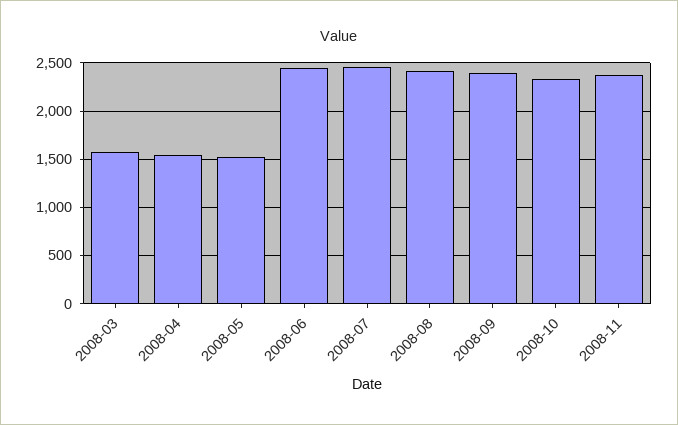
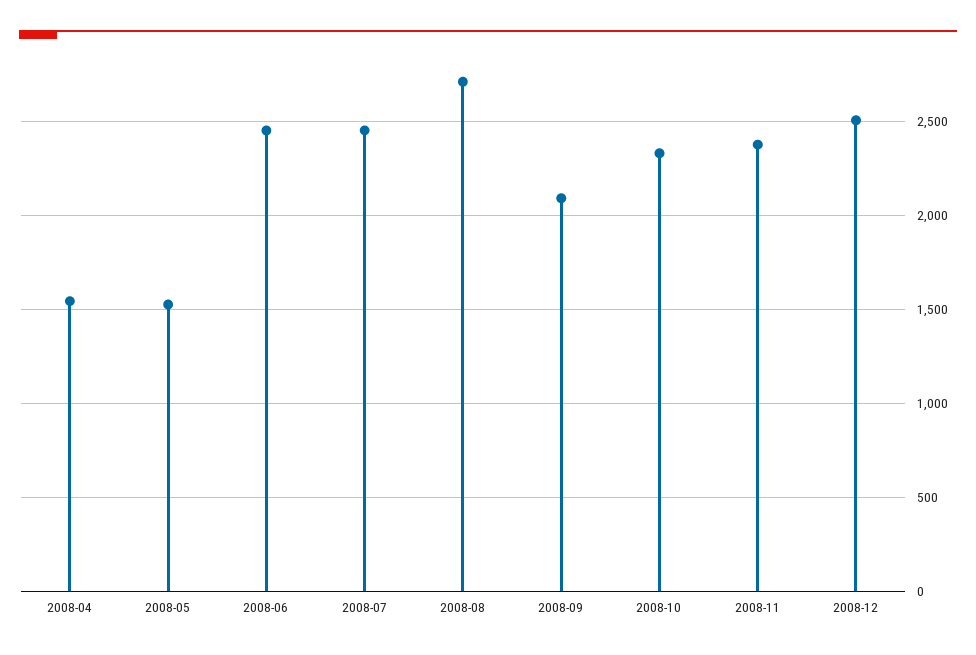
2008-03: 1600 -> none
2008-08: 2400 -> 2700
2008-09: 2400 -> 2100
2008-12: none -> 2500

